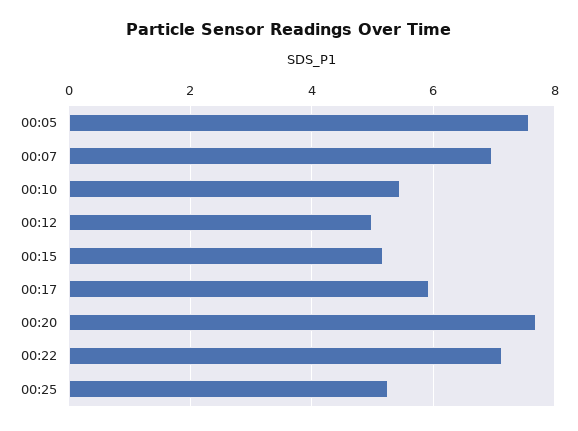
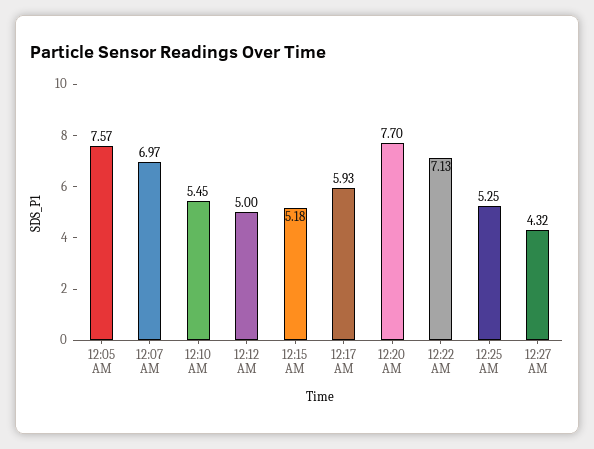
12:27 AM: none -> 4.32

